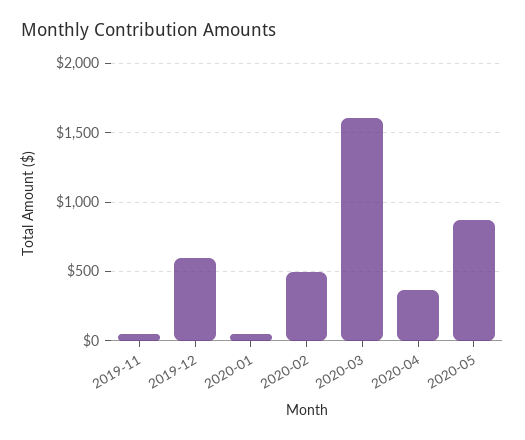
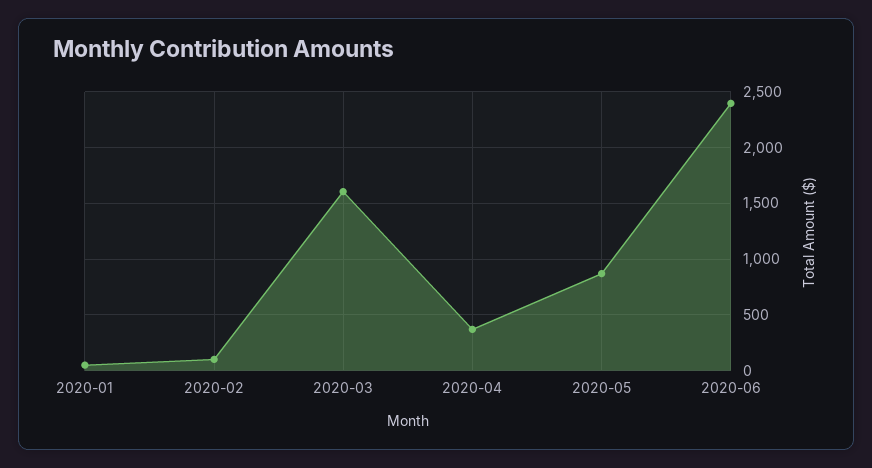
2019-11: 50 -> none
2019-12: 600 -> none
2020-02: 500 -> 100
2020-06: none -> 2400

